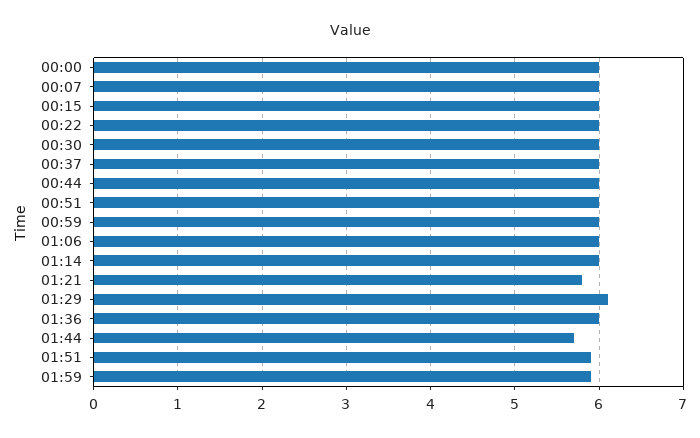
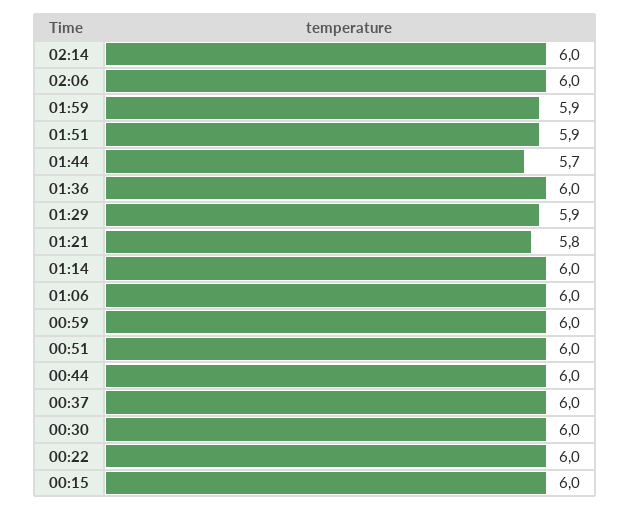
00:00: 6 -> none
00:07: 6 -> none
01:29: 6.1 -> 5.9
02:14: none -> 6
02:06: none -> 6

